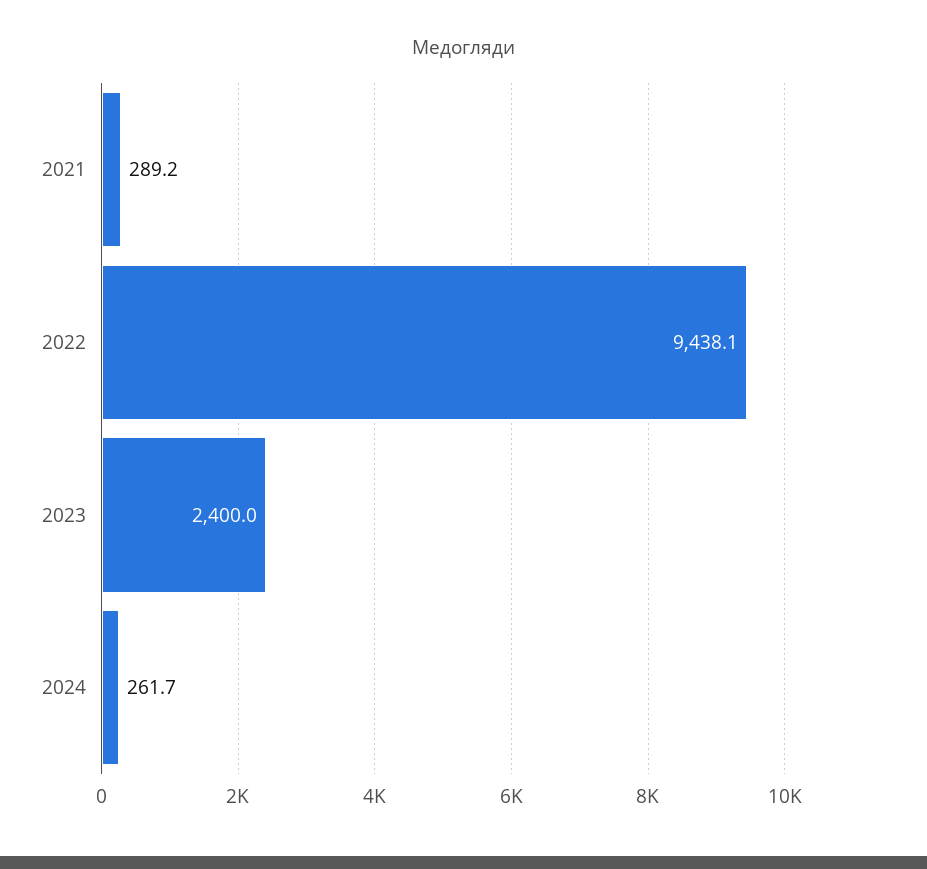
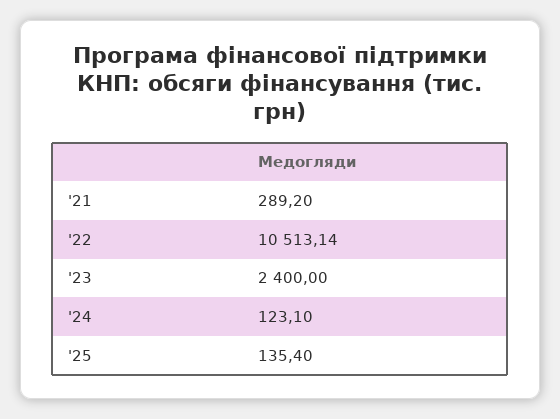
2022: 9438.1 -> 10513.14
2024: 261.7 -> 123.1
'25: none -> 135.4

